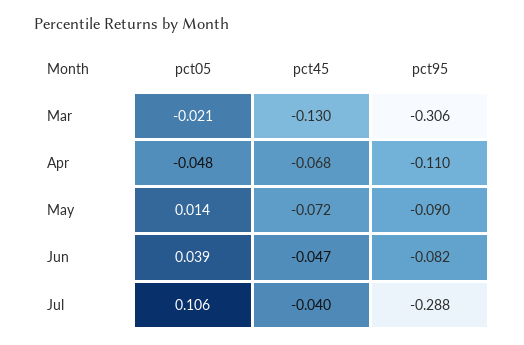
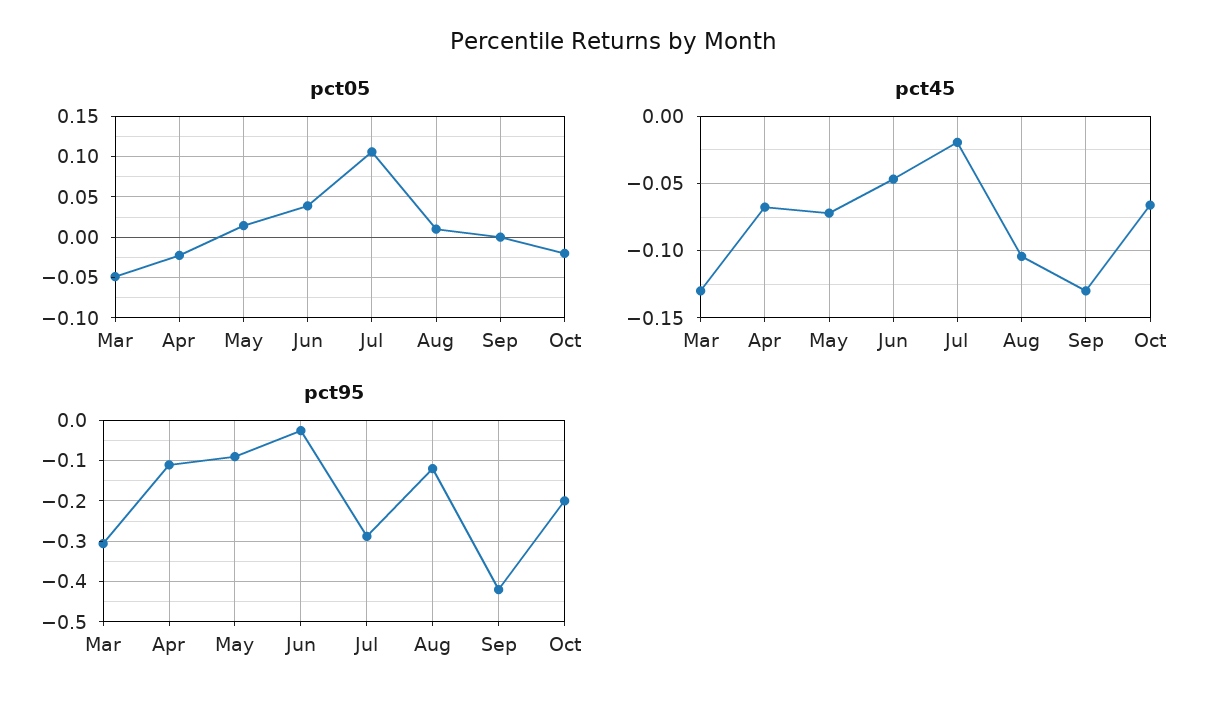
pct05, Mar: -0.021 -> -0.05
pct05, Apr: -0.048 -> -0.02
pct95, Jun: -0.082 -> -0.02
pct45, Jul: -0.04 -> -0.02
pct05, Aug: none -> 0.01
pct05, Sep: none -> 0
pct05, Oct: none -> -0.02
pct45, Aug: none -> -0.105
pct45, Sep: none -> -0.13
pct45, Oct: none -> -0.065
pct95, Aug: none -> -0.12
pct95, Sep: none -> -0.42
pct95, Oct: none -> -0.2

